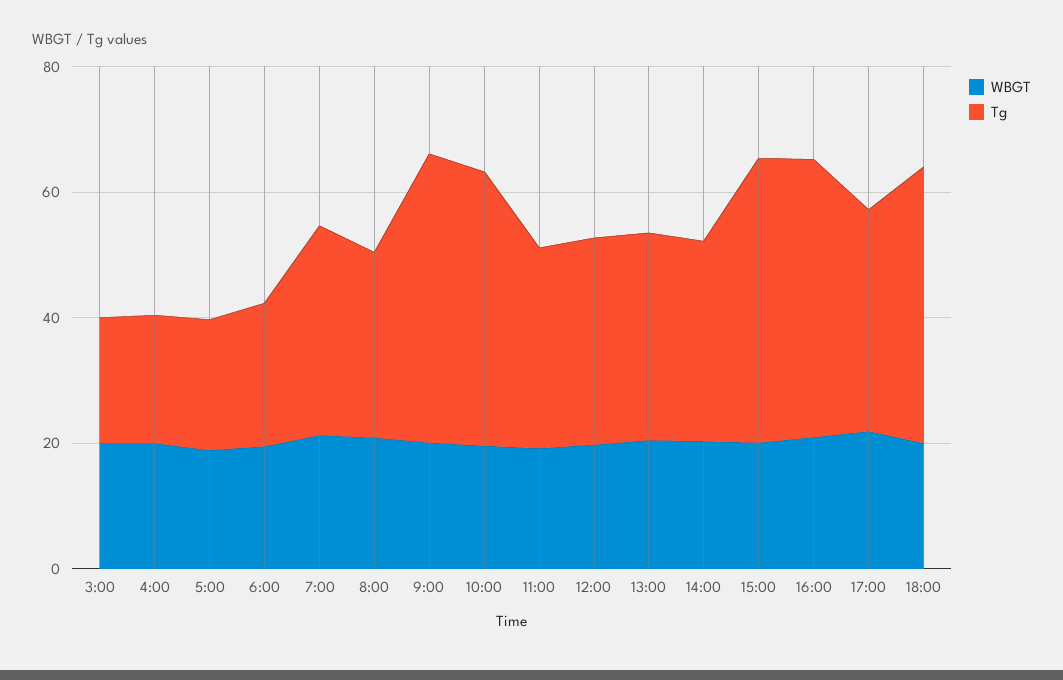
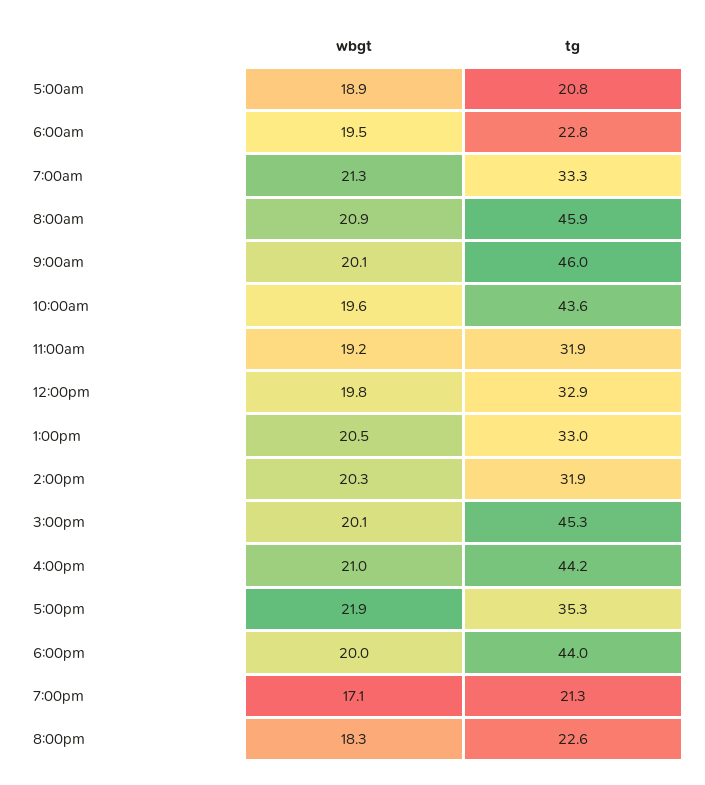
WBGT, 3:00: 20 -> none
Tg, 3:00: 20 -> none
WBGT, 4:00: 20 -> none
Tg, 4:00: 20 -> none
Tg, 8:00: 30 -> 45.9
WBGT, 7:00pm: none -> 17.1
Tg, 7:00pm: none -> 21.3
WBGT, 8:00pm: none -> 18.3
Tg, 8:00pm: none -> 22.6

